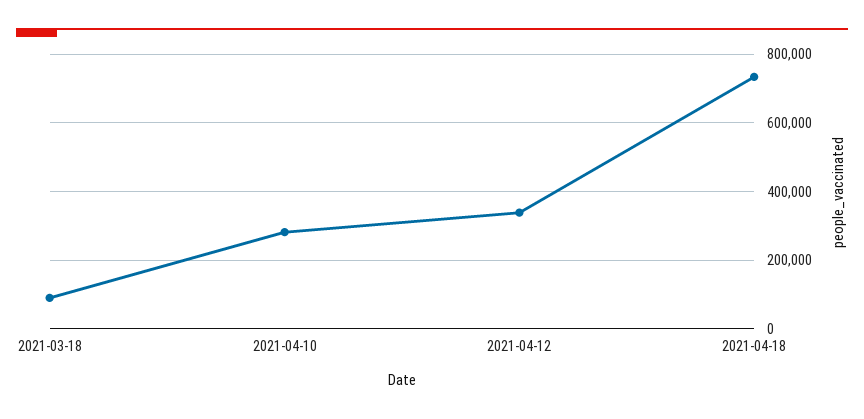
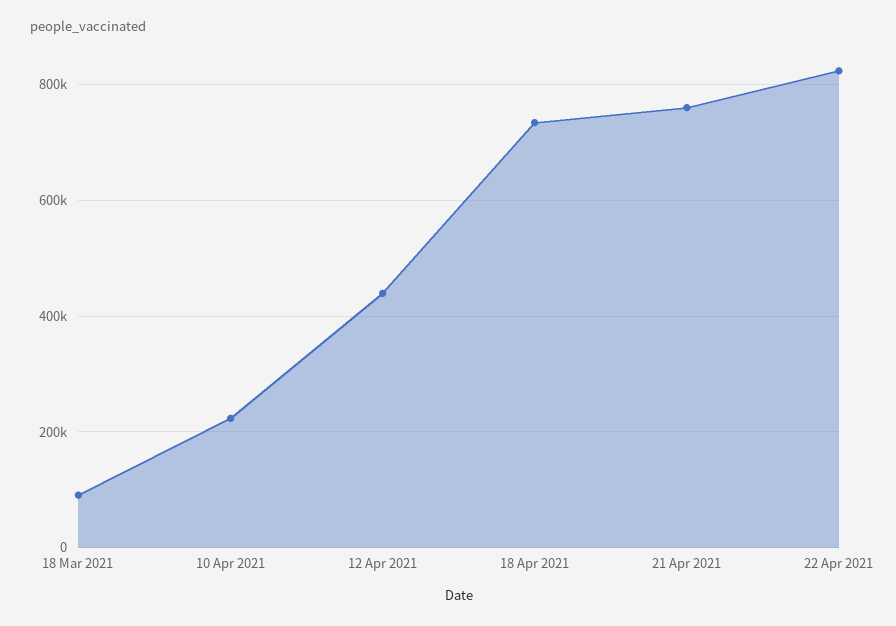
2021-04-10: 280000 -> 220000
2021-04-12: 340000 -> 440000
21 Apr 2021: none -> 760000
22 Apr 2021: none -> 820000

